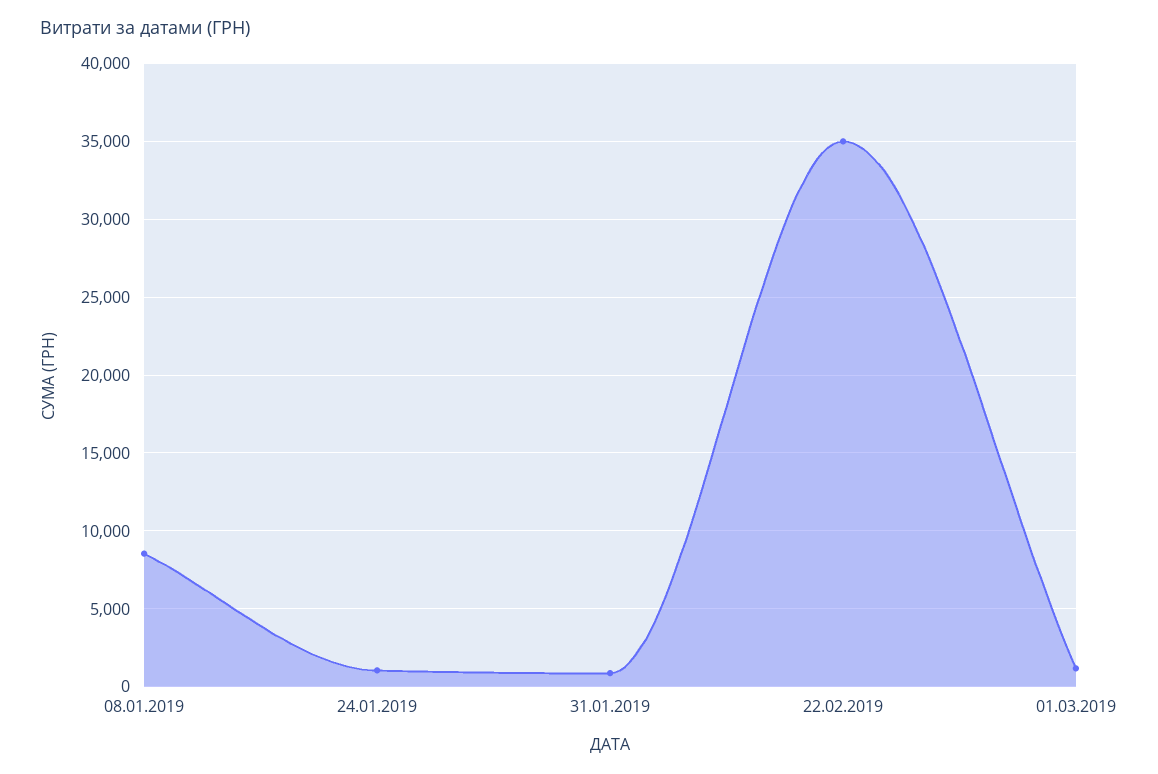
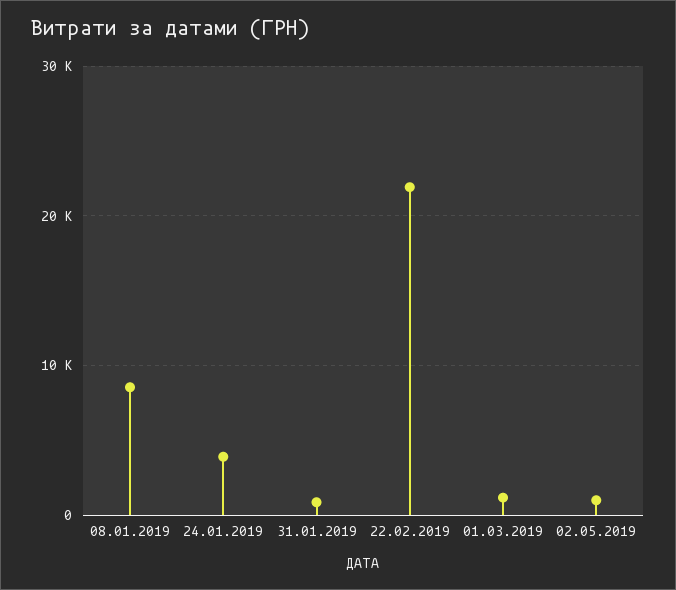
24.01.2019: 1000 -> 4000
22.02.2019: 35000 -> 22000
02.05.2019: none -> 1000

